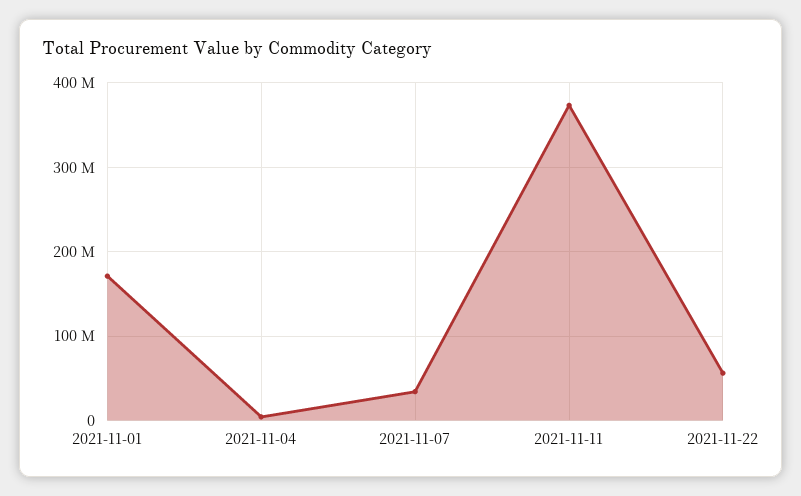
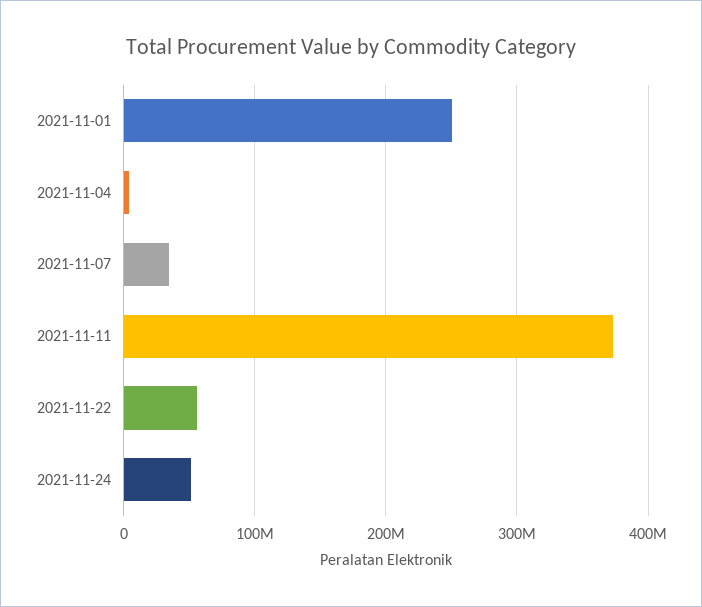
2021-11-01: 170000000 -> 250000000
2021-11-24: none -> 50000000

